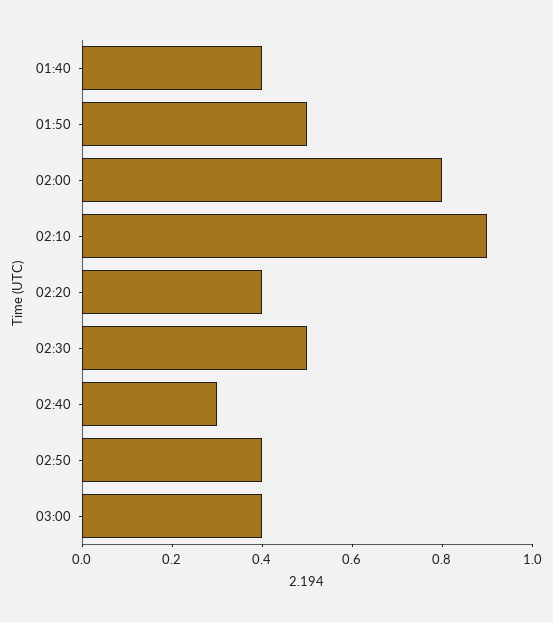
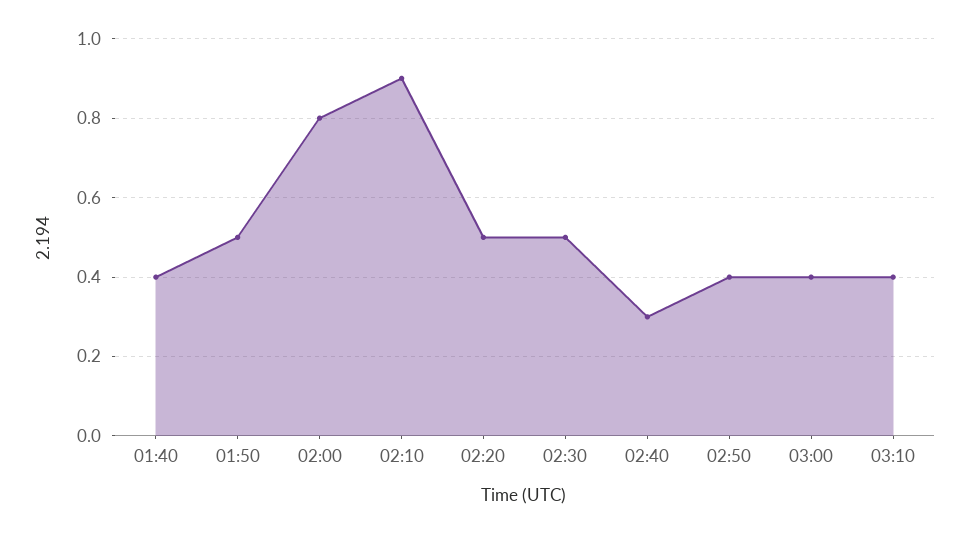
02:20: 0.4 -> 0.5
03:10: none -> 0.4

